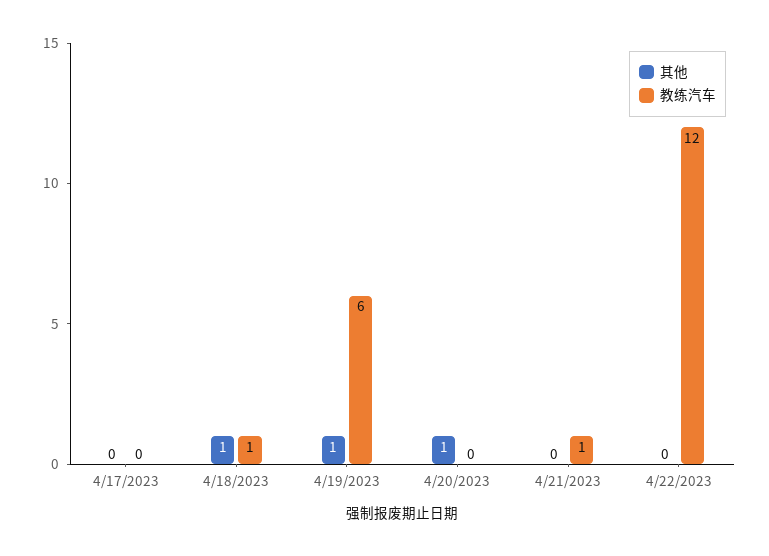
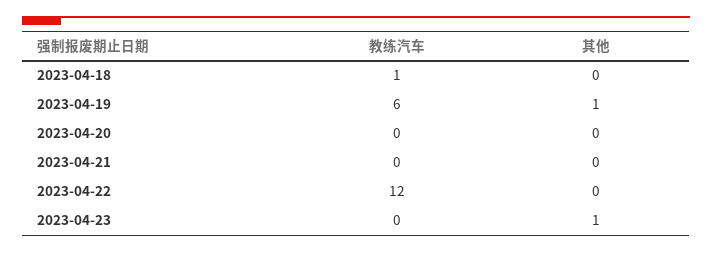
其他, 4/17/2023: 0 -> none
教练汽车, 4/17/2023: 0 -> none
其他, 4/18/2023: 1 -> 0
其他, 4/20/2023: 1 -> 0
教练汽车, 4/21/2023: 1 -> 0
教练汽车, 2023-04-23: none -> 0
其他, 2023-04-23: none -> 1

